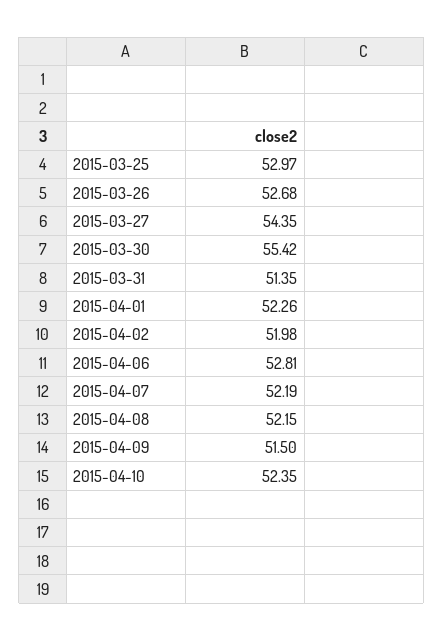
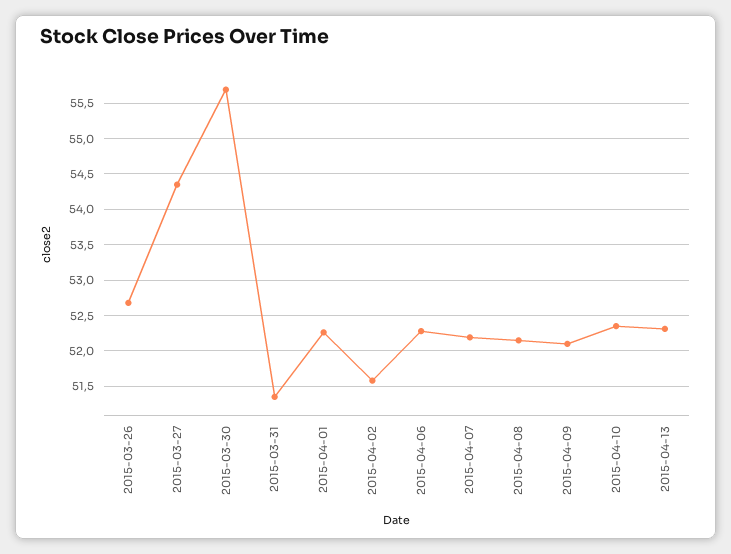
2015-03-25: 52.97 -> none
2015-03-30: 55.42 -> 55.7
2015-04-02: 51.98 -> 51.6
2015-04-06: 52.81 -> 52.3
2015-04-09: 51.5 -> 52.1
2015-04-13: none -> 52.3

